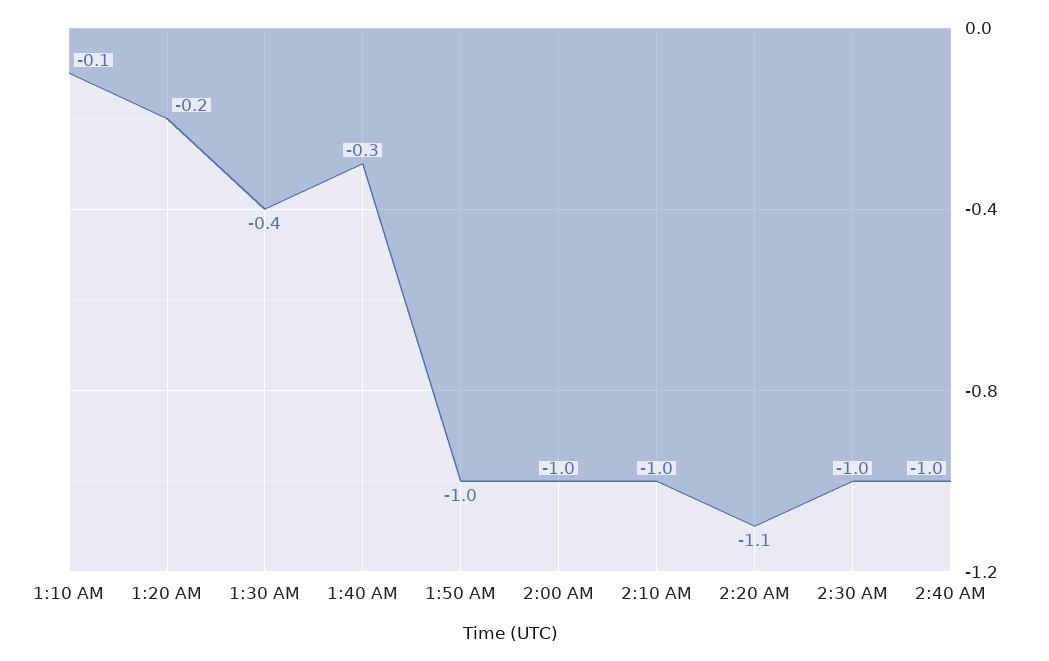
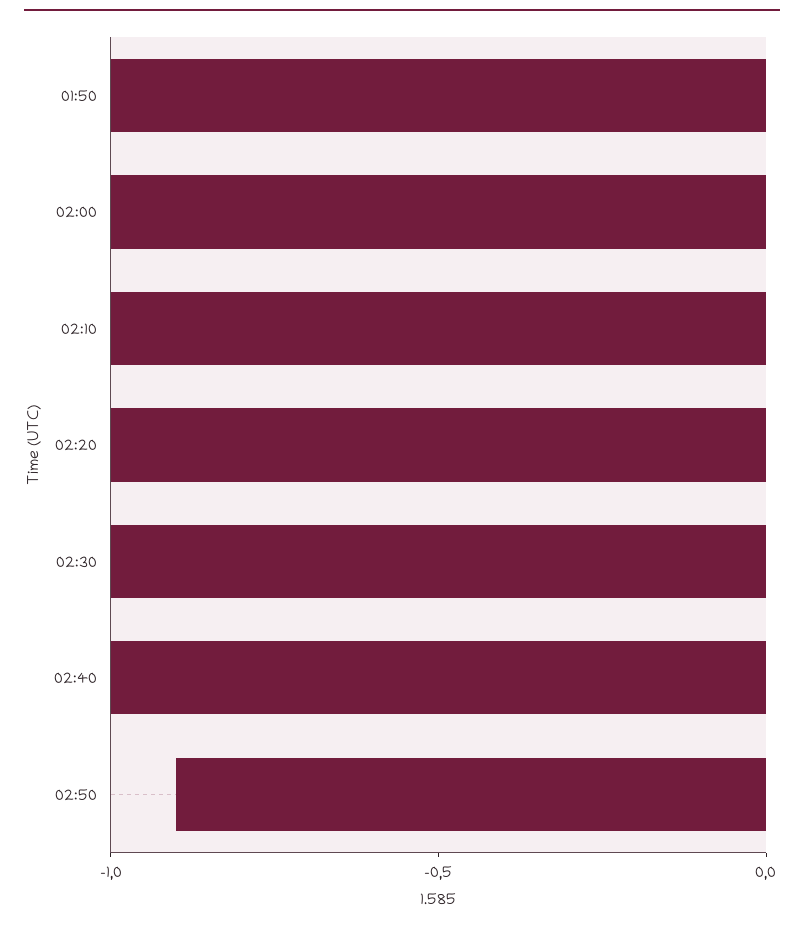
1:10 AM: -0.1 -> none
1:20 AM: -0.2 -> none
1:30 AM: -0.4 -> none
1:40 AM: -0.3 -> none
2:20 AM: -1.1 -> -1
02:50: none -> -0.9

